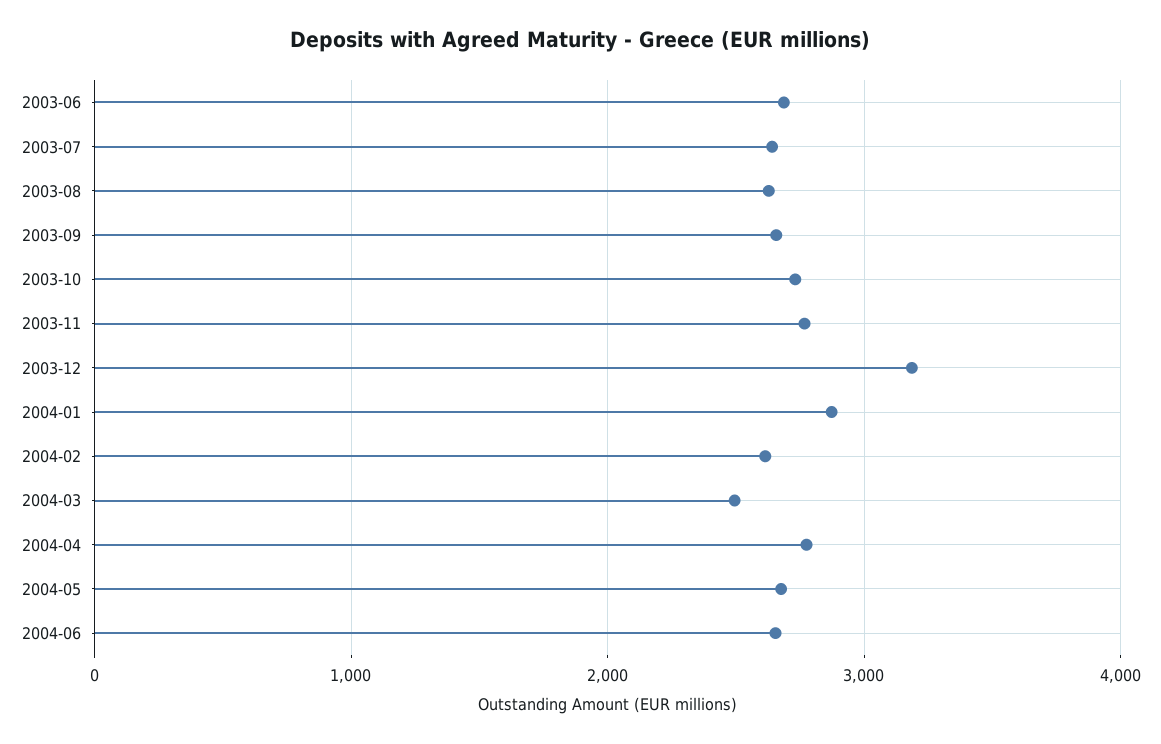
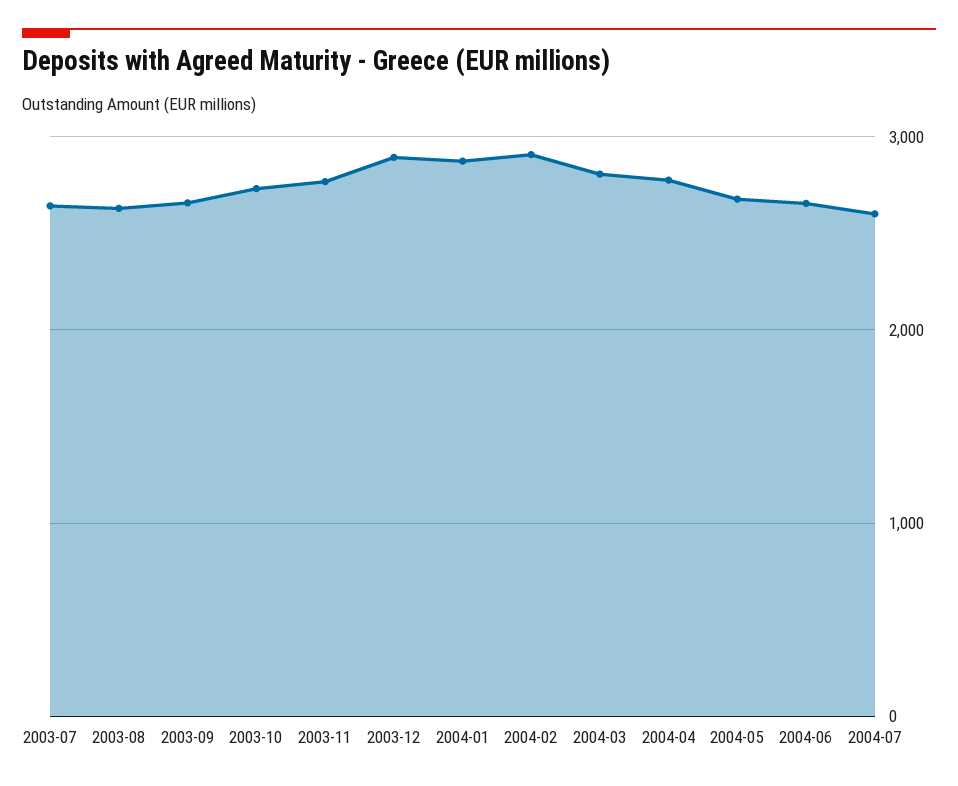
2003-06: 2700 -> none
2003-12: 3200 -> 2900
2004-02: 2600 -> 2900
2004-03: 2500 -> 2800
2004-07: none -> 2600

